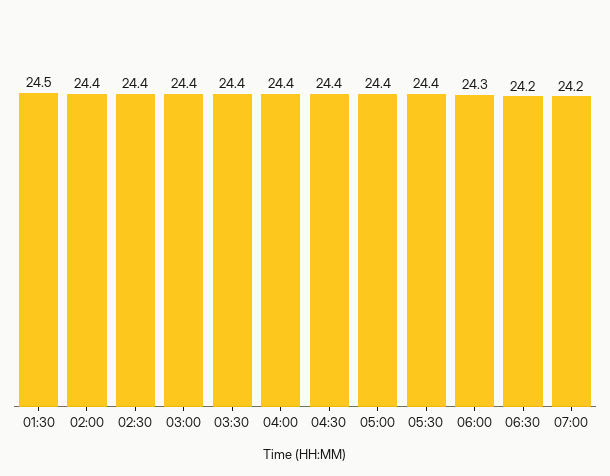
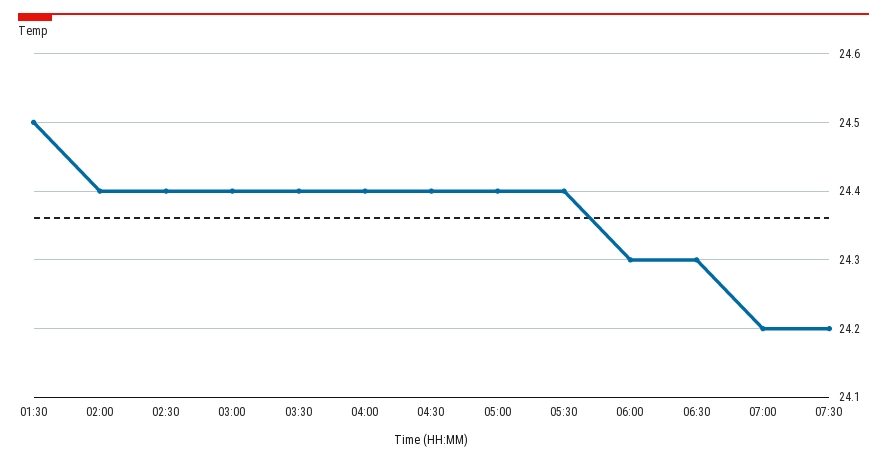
06:30: 24.2 -> 24.3
07:30: none -> 24.2

